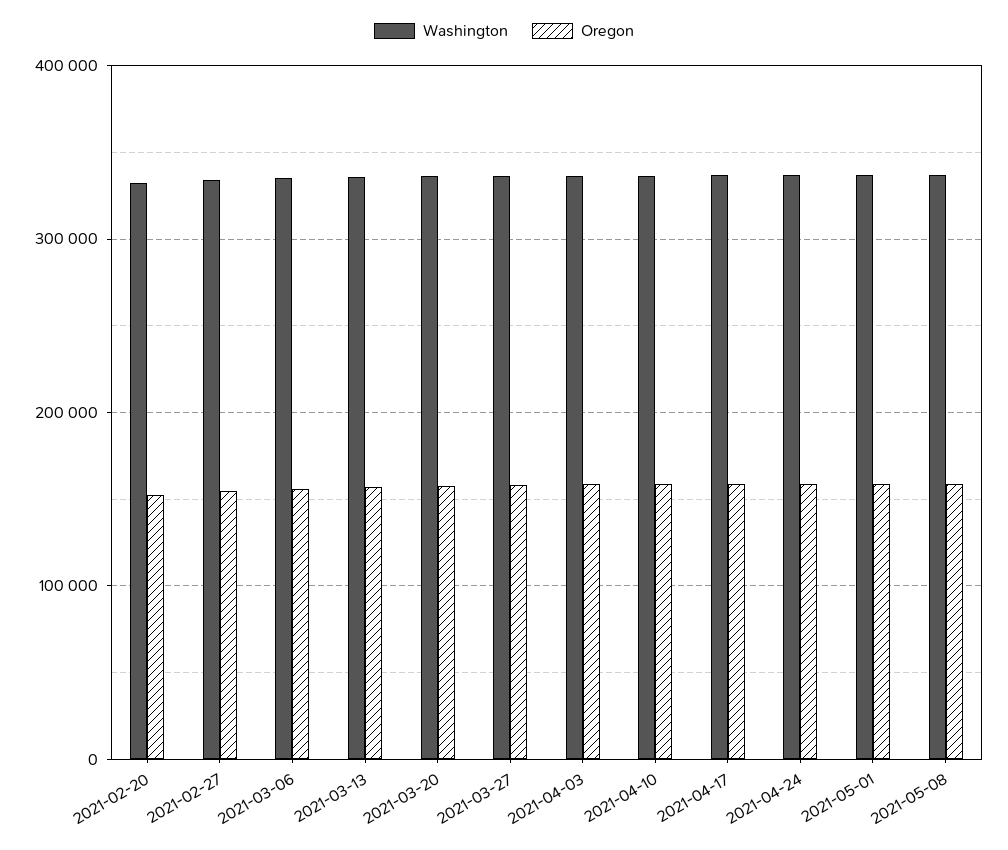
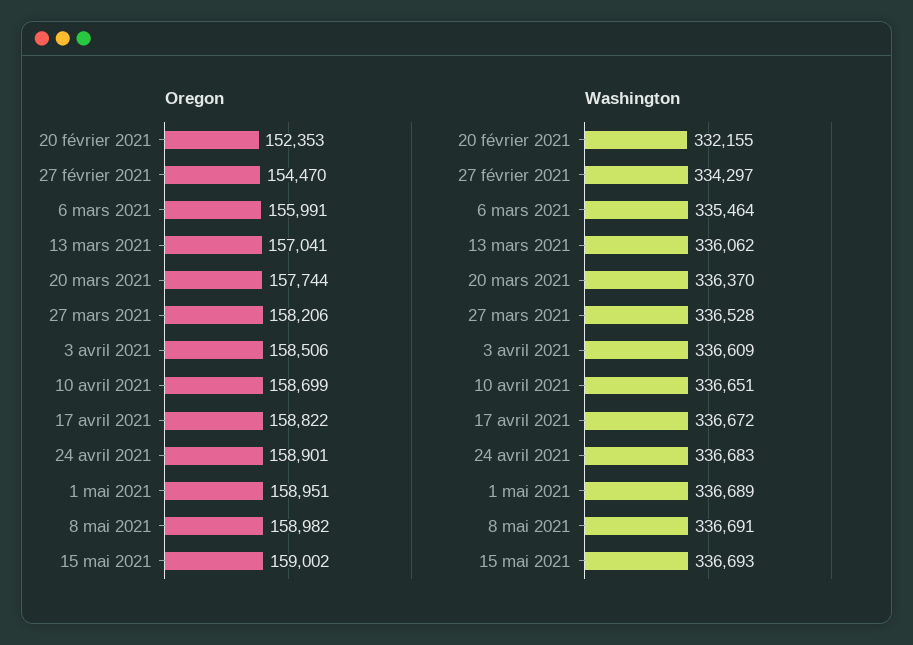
Oregon, 15 mai 2021: none -> 159002
Washington, 15 mai 2021: none -> 336693

